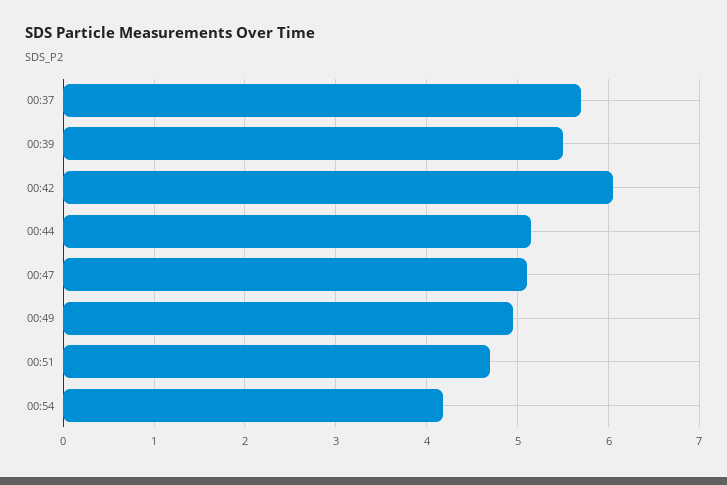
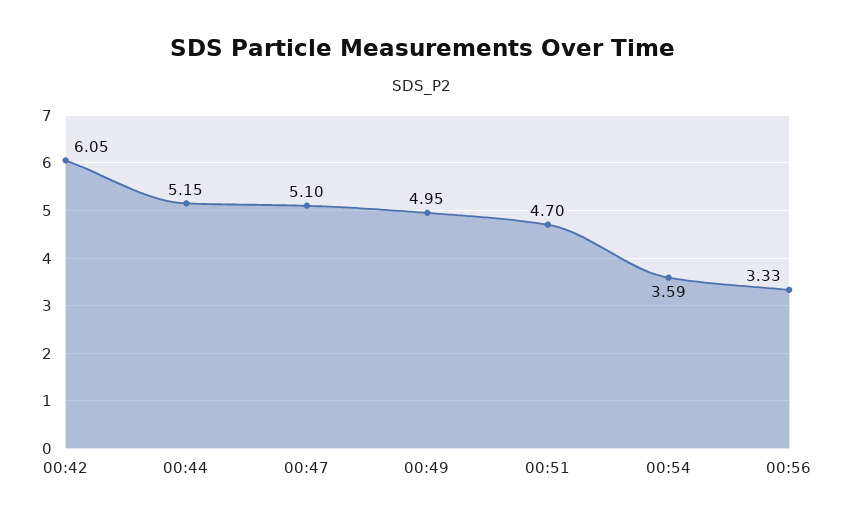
00:37: 5.7 -> none
00:39: 5.5 -> none
00:54: 4.2 -> 3.59
00:56: none -> 3.33

